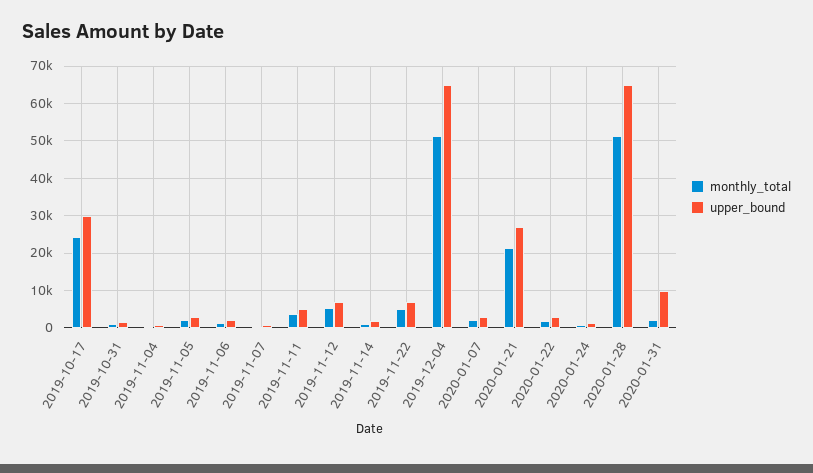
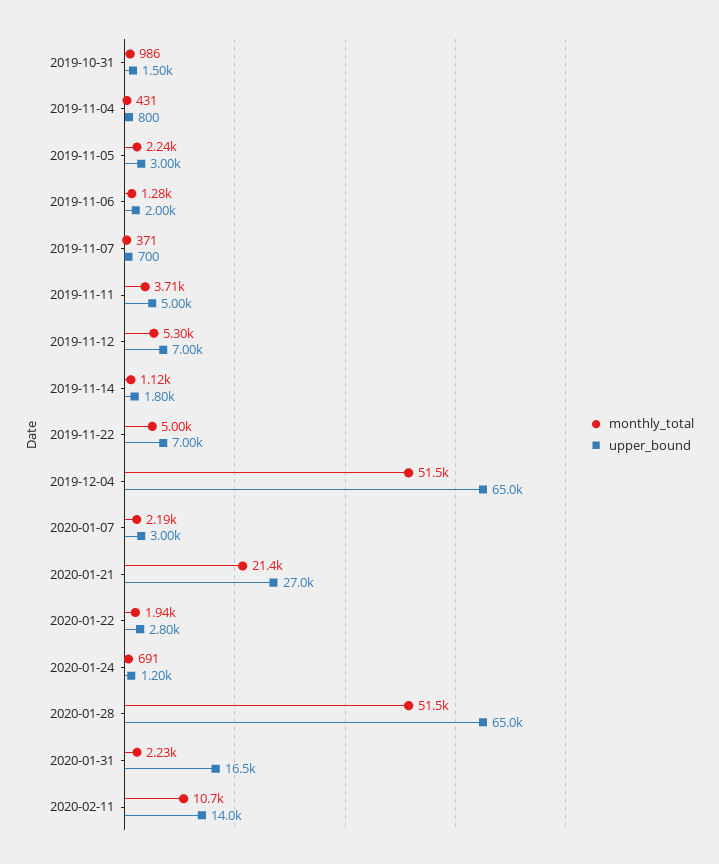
monthly_total, 2019-10-17: 24000 -> none
upper_bound, 2019-10-17: 30000 -> none
upper_bound, 2020-01-31: 10000 -> 16500
monthly_total, 2020-02-11: none -> 10700
upper_bound, 2020-02-11: none -> 14000

